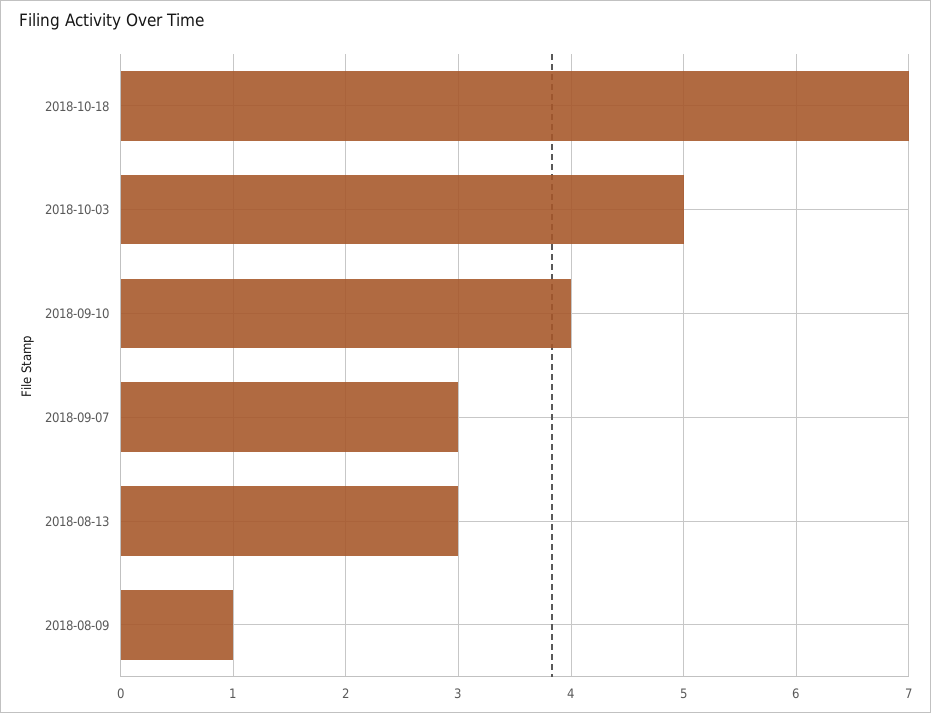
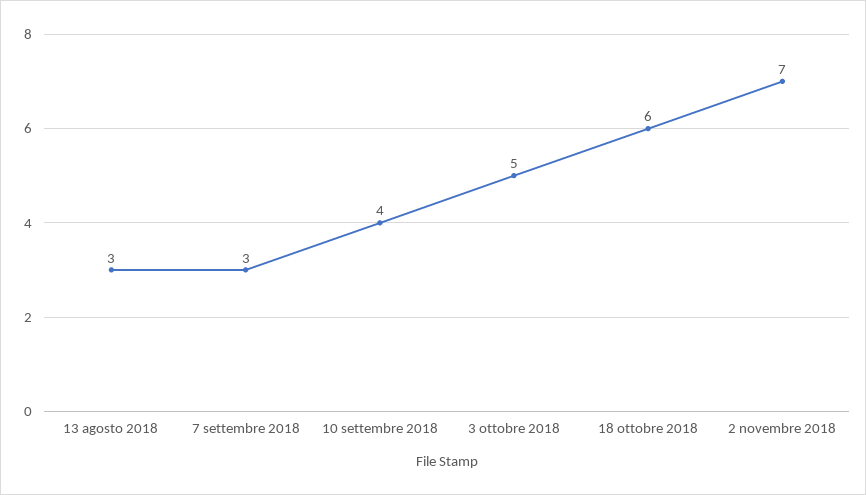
2018-10-18: 7 -> 6
2018-08-09: 1 -> none
2 novembre 2018: none -> 7

